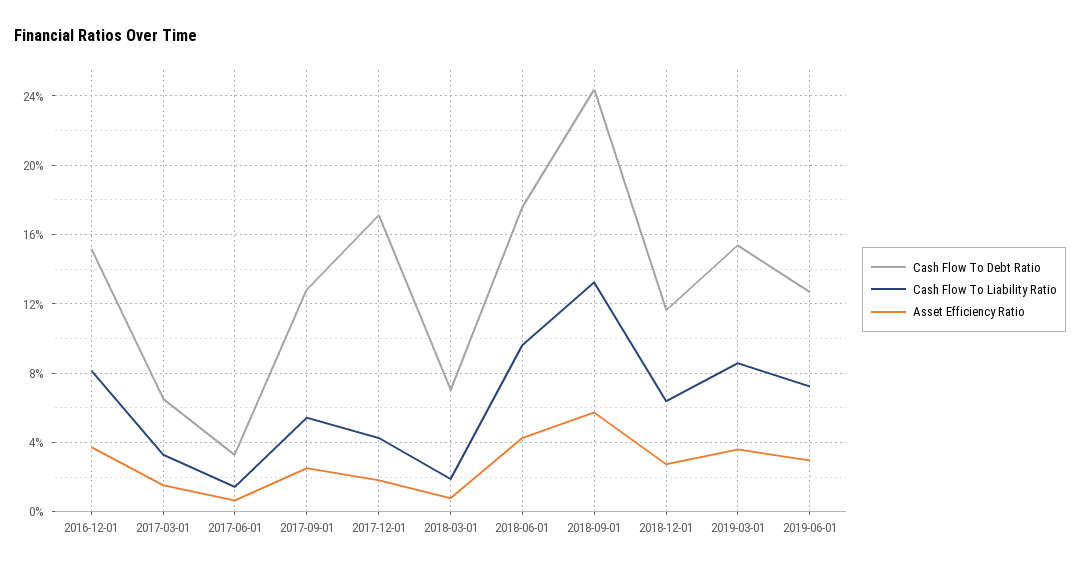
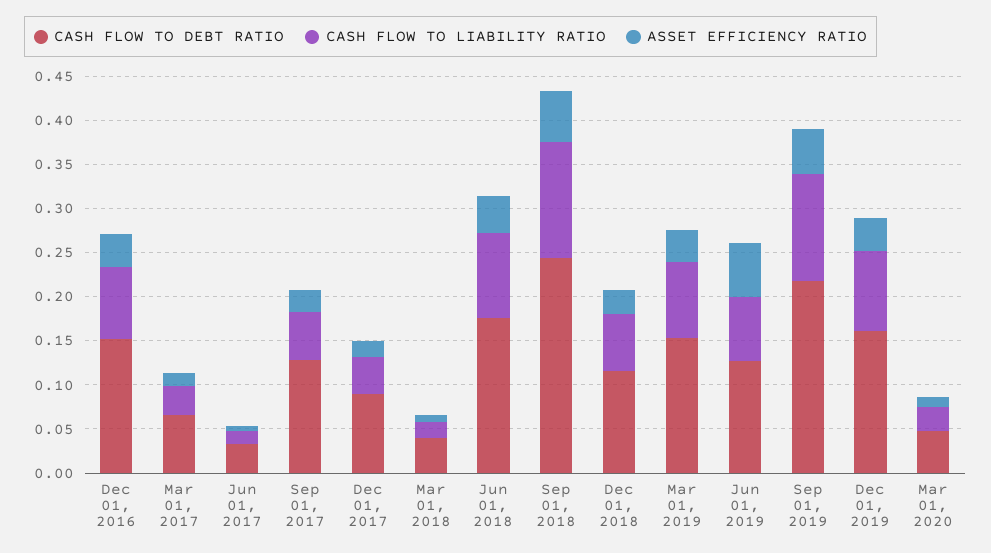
Cash Flow To Debt Ratio, 2017-12-01: 0.17 -> 0.09
Cash Flow To Debt Ratio, 2018-03-01: 0.07 -> 0.04
Asset Efficiency Ratio, 2019-06-01: 0.03 -> 0.06
Cash Flow To Debt Ratio, Sep 01, 2019: none -> 0.22
Cash Flow To Liability Ratio, Sep 01, 2019: none -> 0.12
Asset Efficiency Ratio, Sep 01, 2019: none -> 0.05
Cash Flow To Debt Ratio, Dec 01, 2019: none -> 0.16
Cash Flow To Liability Ratio, Dec 01, 2019: none -> 0.09
Asset Efficiency Ratio, Dec 01, 2019: none -> 0.04
Cash Flow To Debt Ratio, Mar 01, 2020: none -> 0.05
Cash Flow To Liability Ratio, Mar 01, 2020: none -> 0.03
Asset Efficiency Ratio, Mar 01, 2020: none -> 0.01

